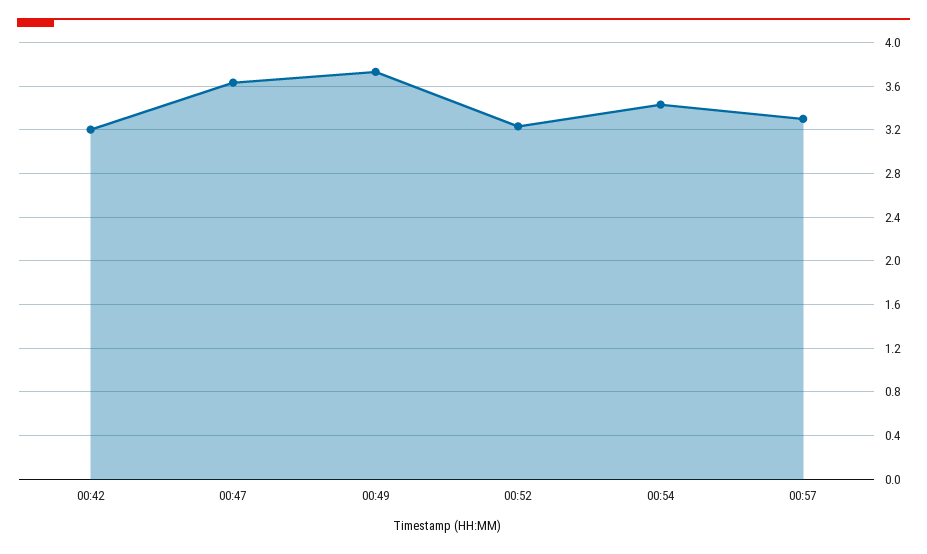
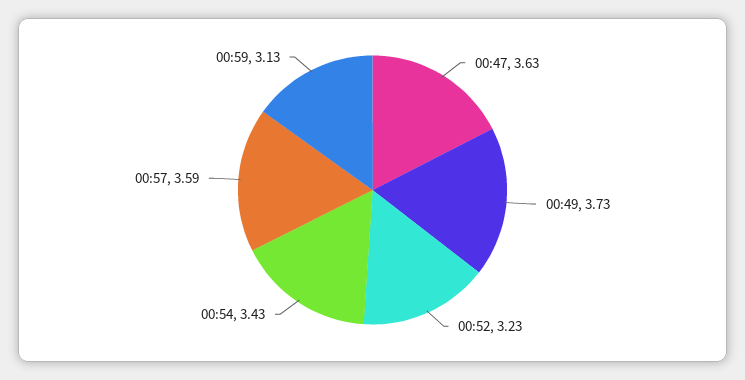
00:42: 3.2 -> none
00:57: 3.3 -> 3.59
00:59: none -> 3.13

